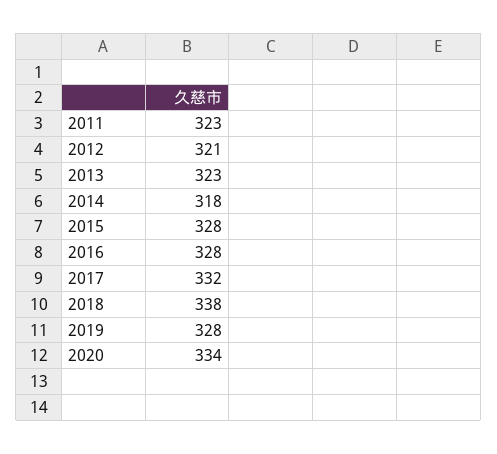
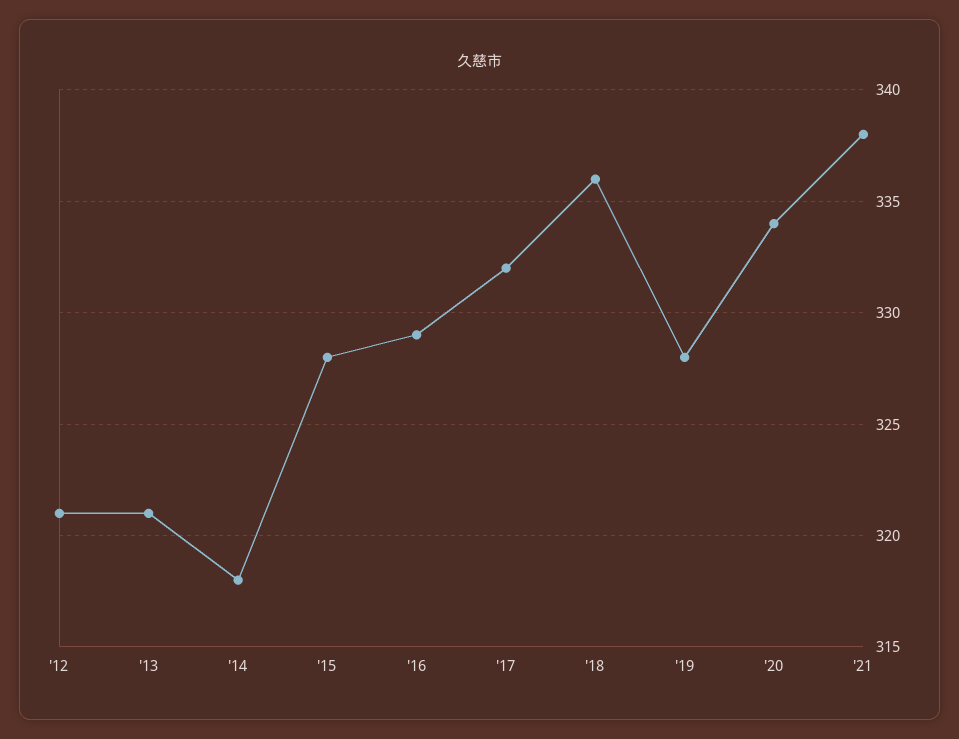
2011: 323 -> none
2013: 323 -> 321
2016: 328 -> 329
2018: 338 -> 336
'21: none -> 338

